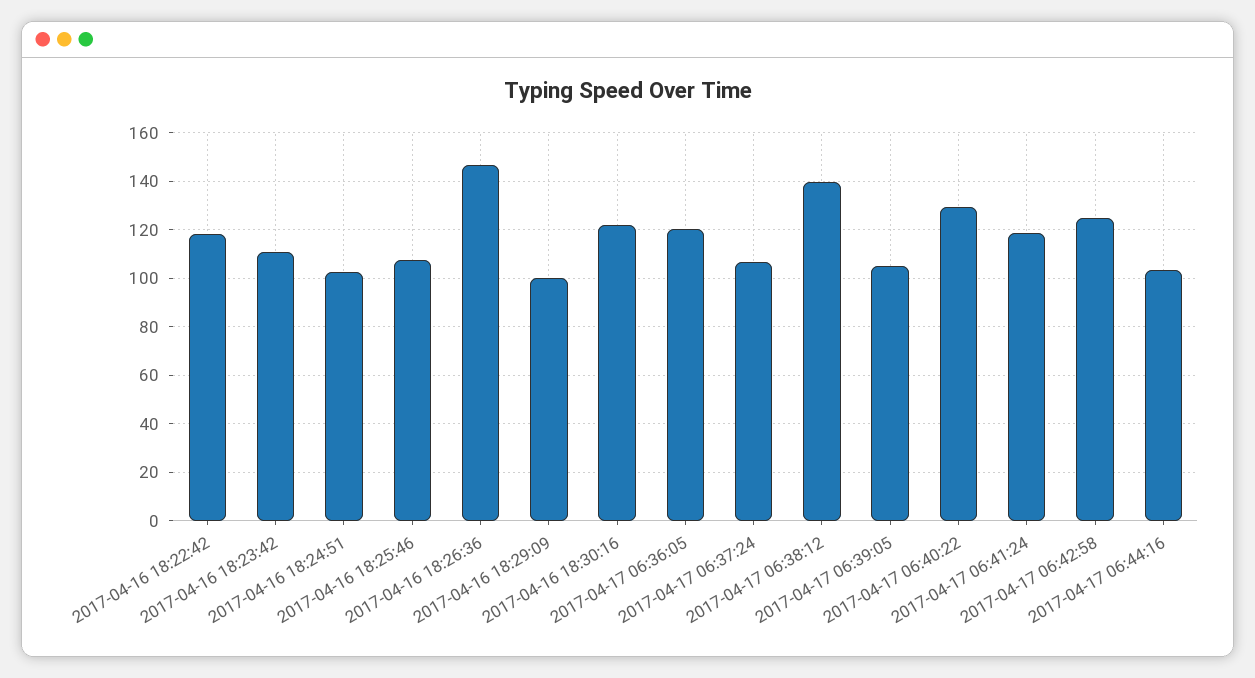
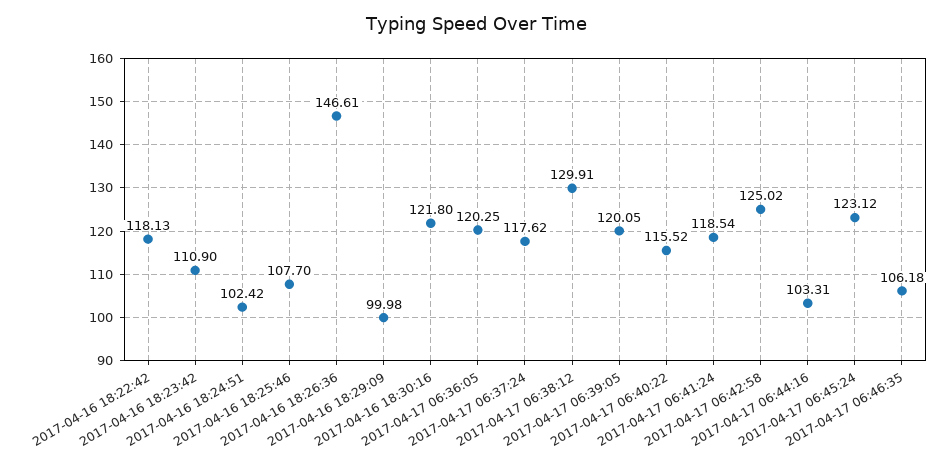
2017-04-17 06:37:24: 107.5 -> 117.62
2017-04-17 06:38:12: 140 -> 129.91
2017-04-17 06:39:05: 105 -> 120.05
2017-04-17 06:40:22: 130 -> 115.52
2017-04-17 06:45:24: none -> 123.12
2017-04-17 06:46:35: none -> 106.18

